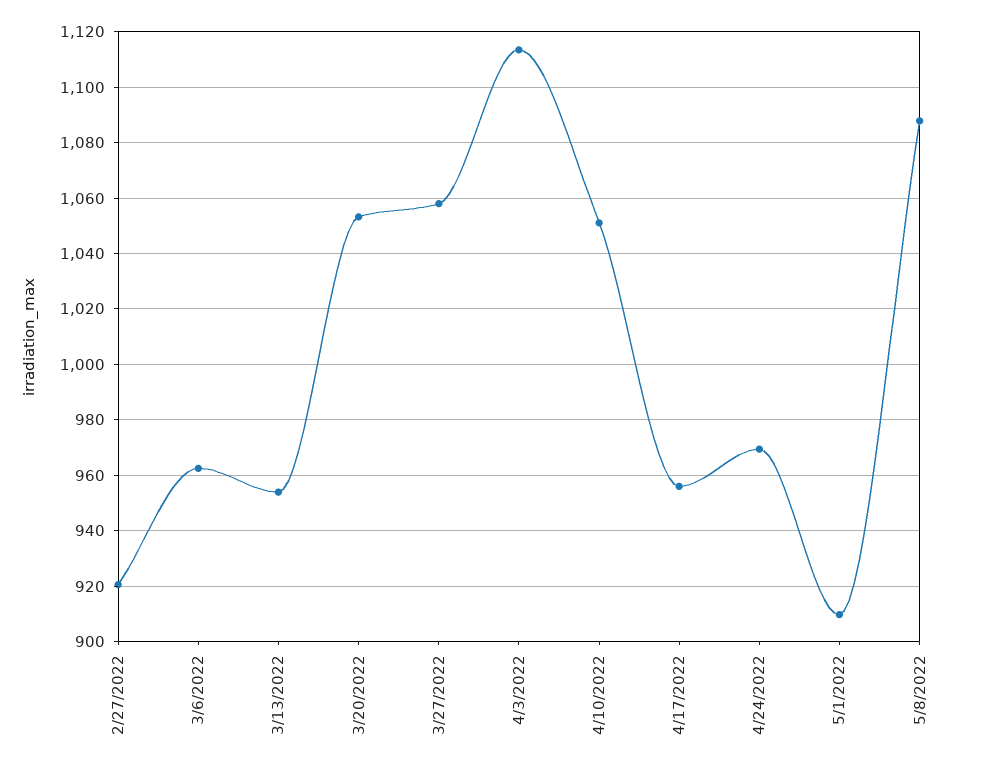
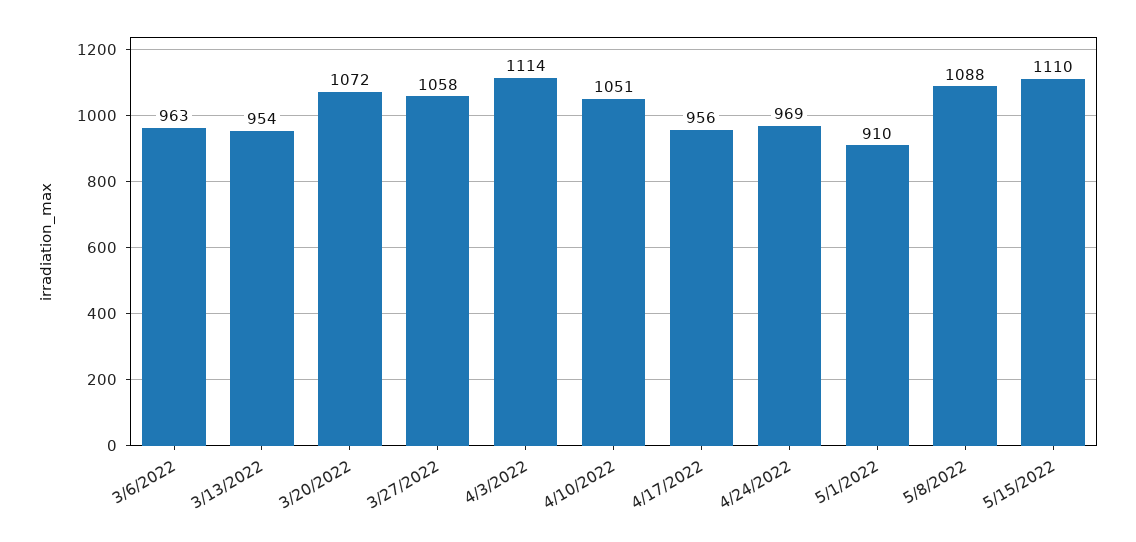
2/27/2022: 920 -> none
3/20/2022: 1052.5 -> 1072
5/15/2022: none -> 1110

